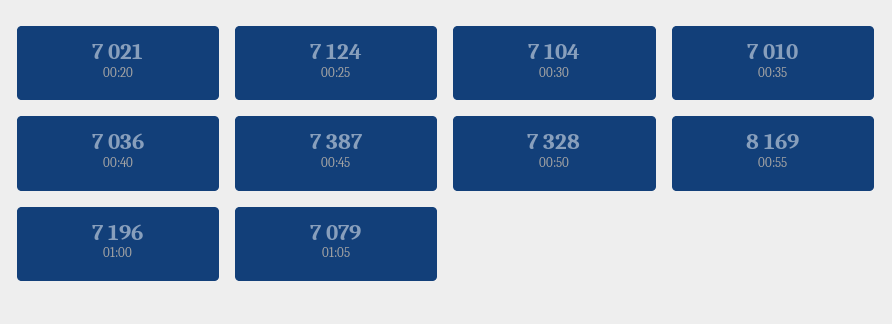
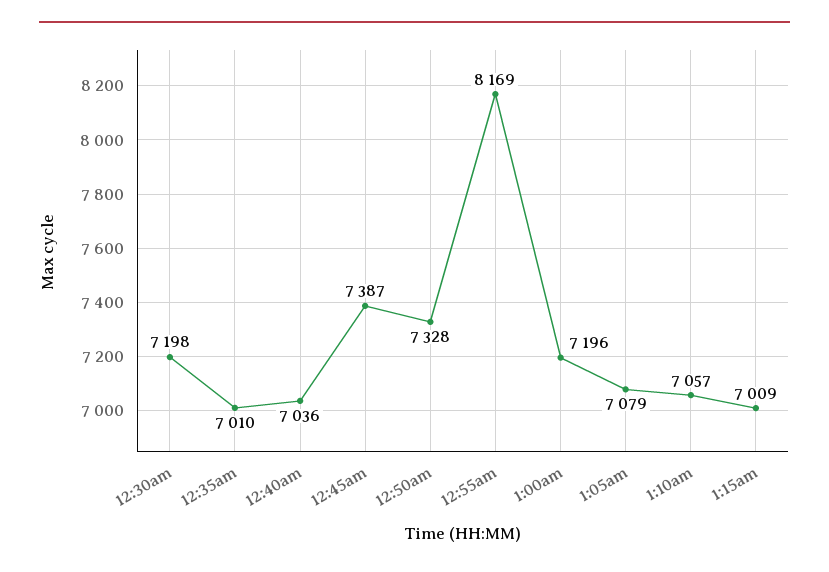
00:20: 7021 -> none
00:25: 7124 -> none
00:30: 7104 -> 7198
1:10am: none -> 7057
1:15am: none -> 7009

